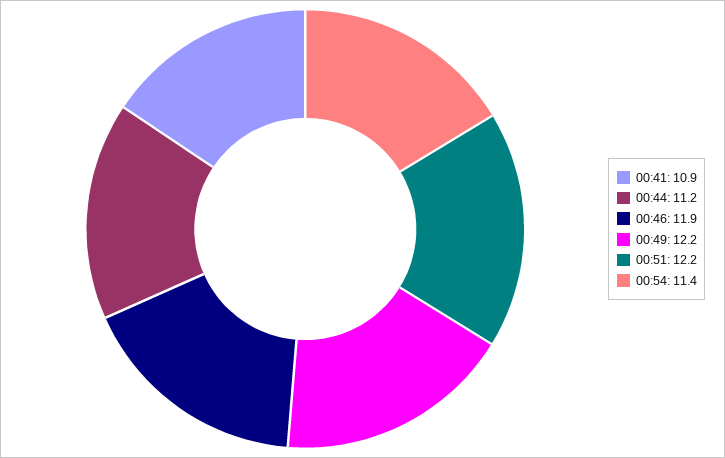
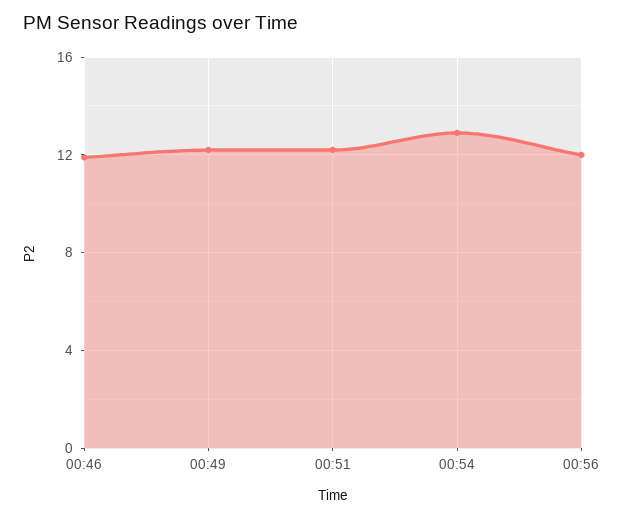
00:41: 10.9 -> none
00:44: 11.2 -> none
00:54: 11.4 -> 13
00:56: none -> 12

